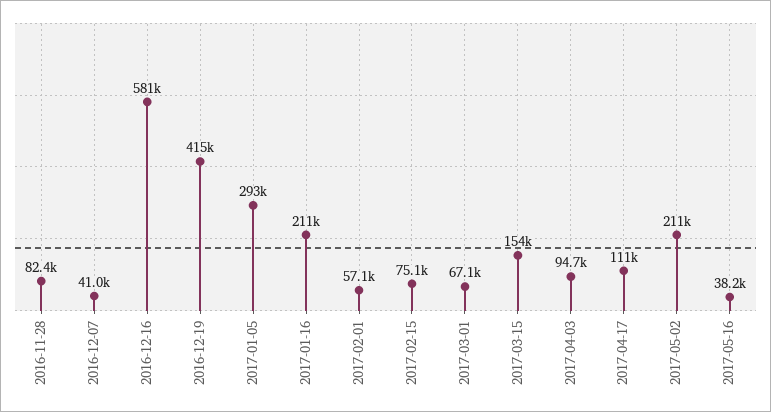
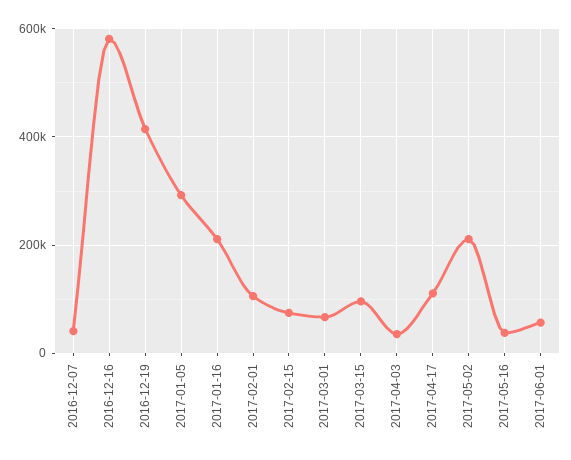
2016-11-28: 82400 -> none
2017-02-01: 57100 -> 100000
2017-03-15: 154000 -> 100000
2017-04-03: 94700 -> 40000
2017-06-01: none -> 60000

